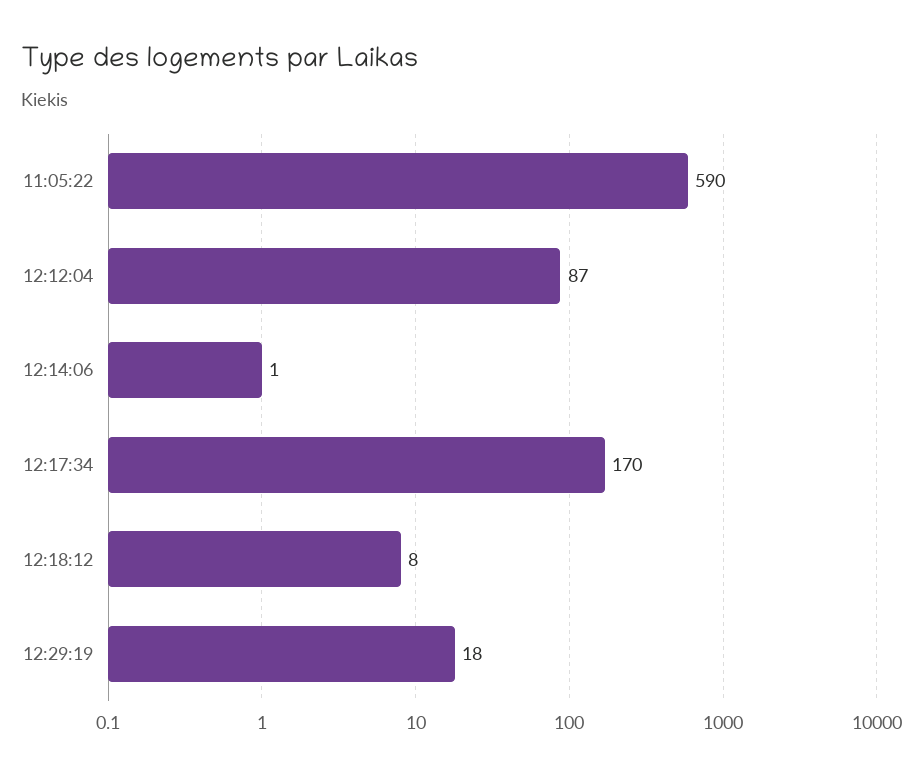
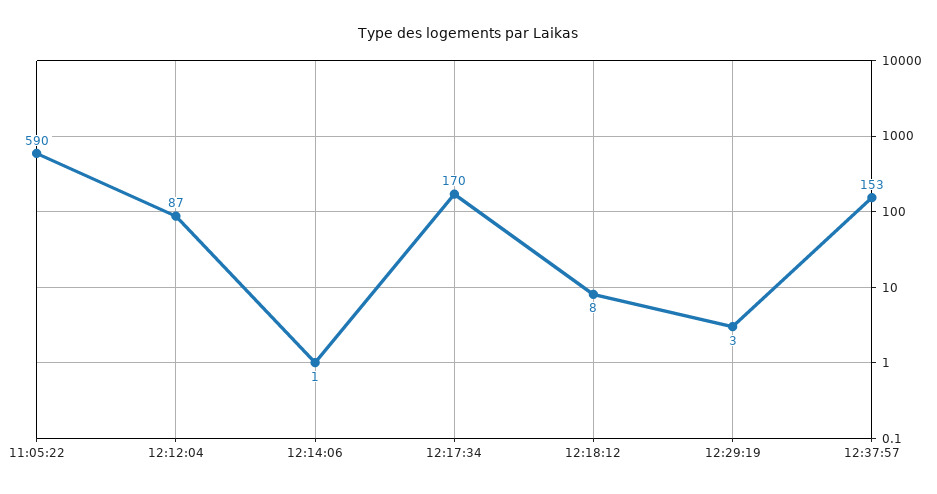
12:29:19: 18 -> 3
12:37:57: none -> 153

